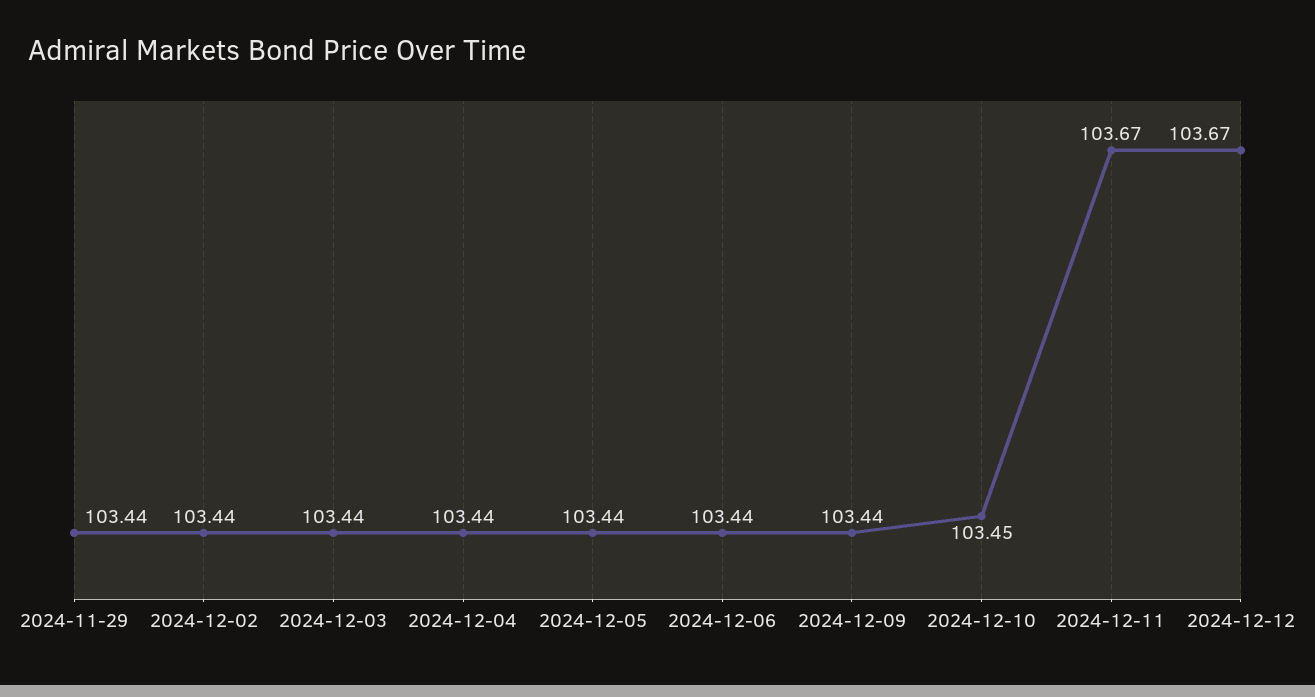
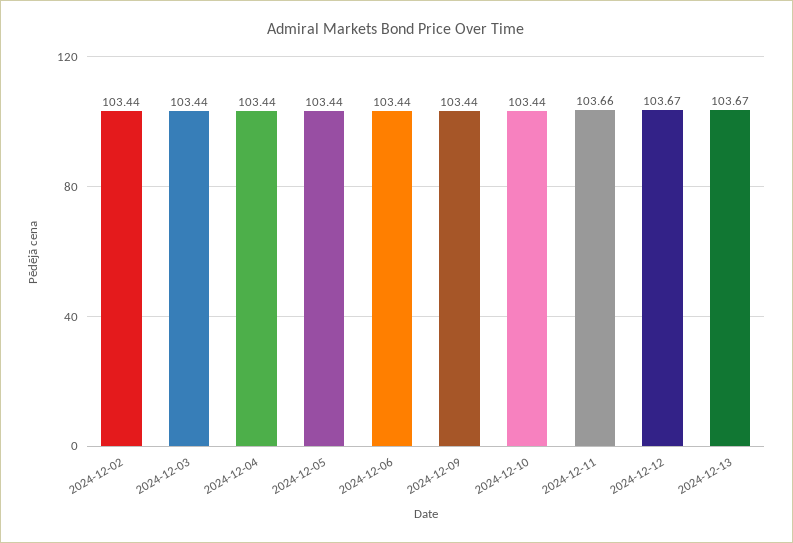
2024-11-29: 103.44 -> none
2024-12-10: 103.45 -> 103.44
2024-12-11: 103.67 -> 103.66
2024-12-13: none -> 103.67

